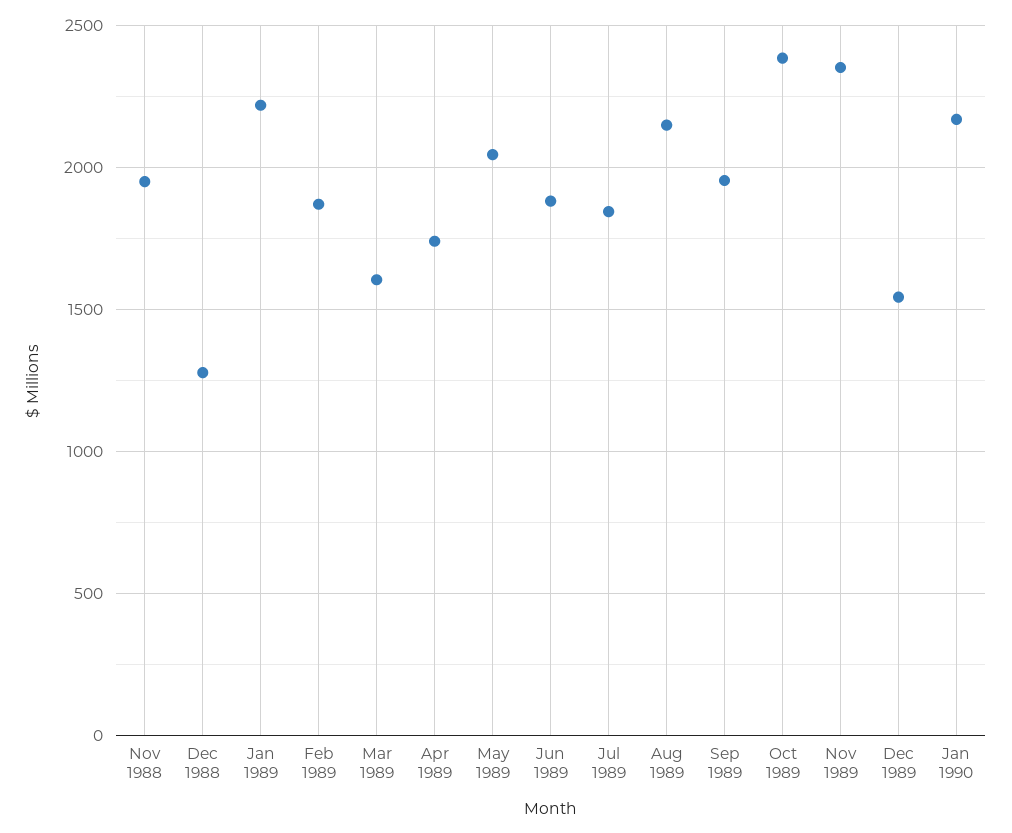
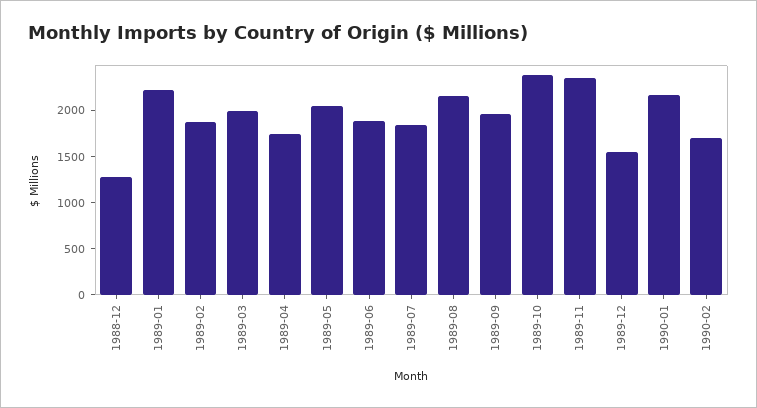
Nov 1988: 1950 -> none
Mar 1989: 1600 -> 2000
1990-02: none -> 1700

